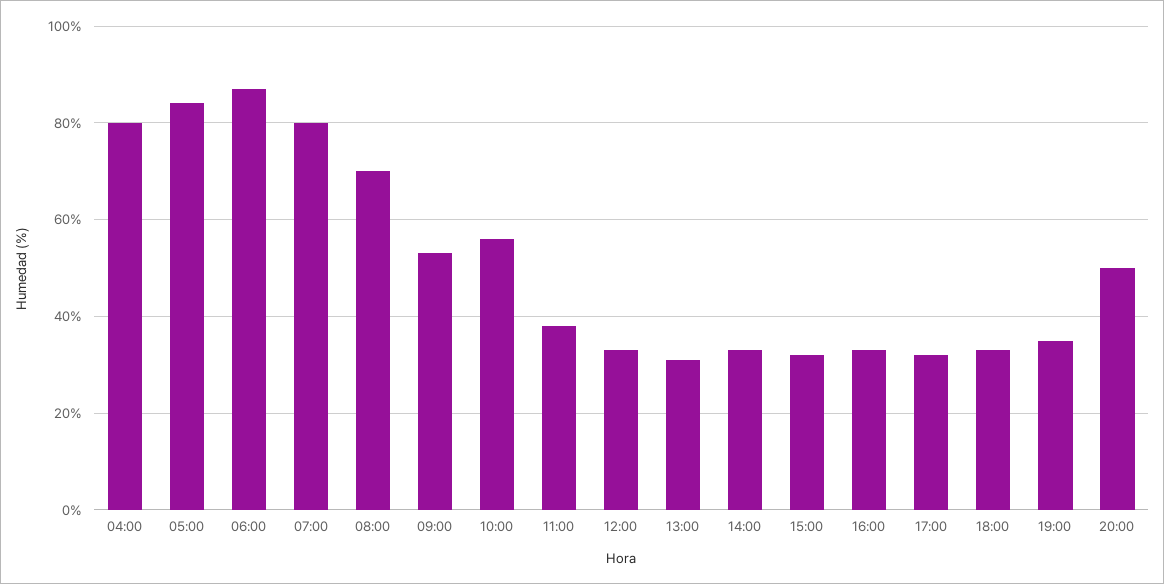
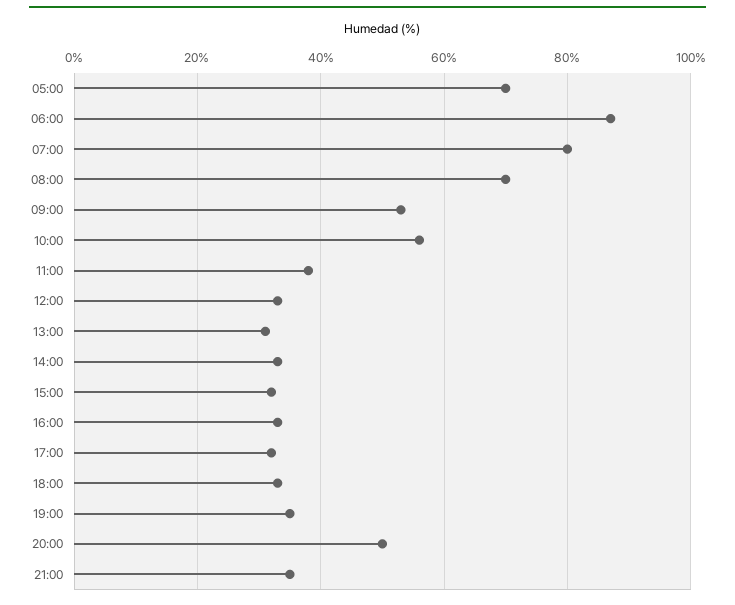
04:00: 80 -> none
05:00: 85 -> 70
21:00: none -> 35

